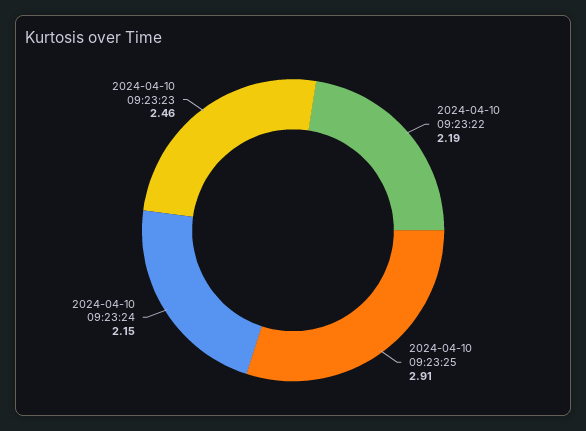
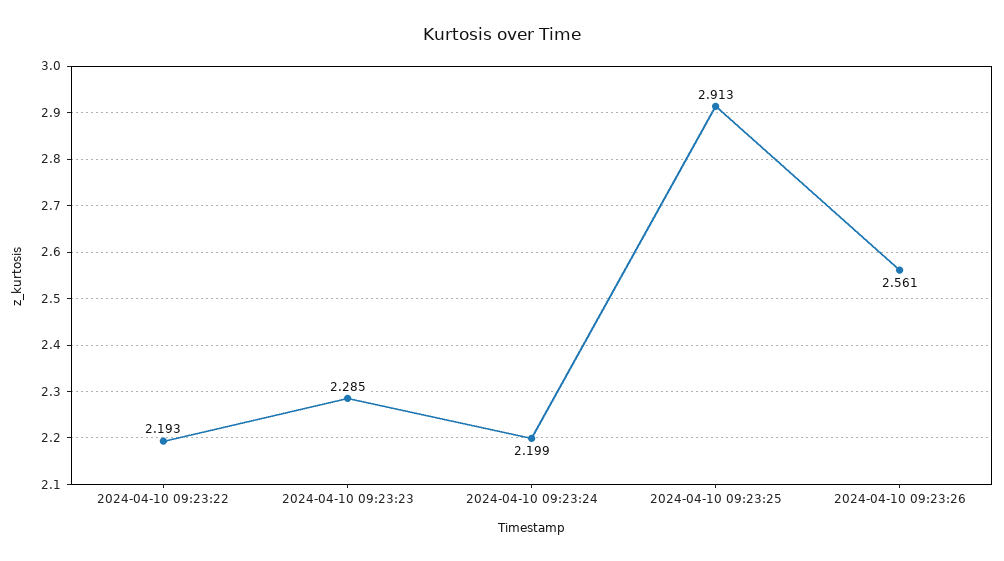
2024-04-10 09:23:24: 2.15 -> 2.199
2024-04-10 09:23:23: 2.46 -> 2.285
2024-04-10 09:23:26: none -> 2.561

